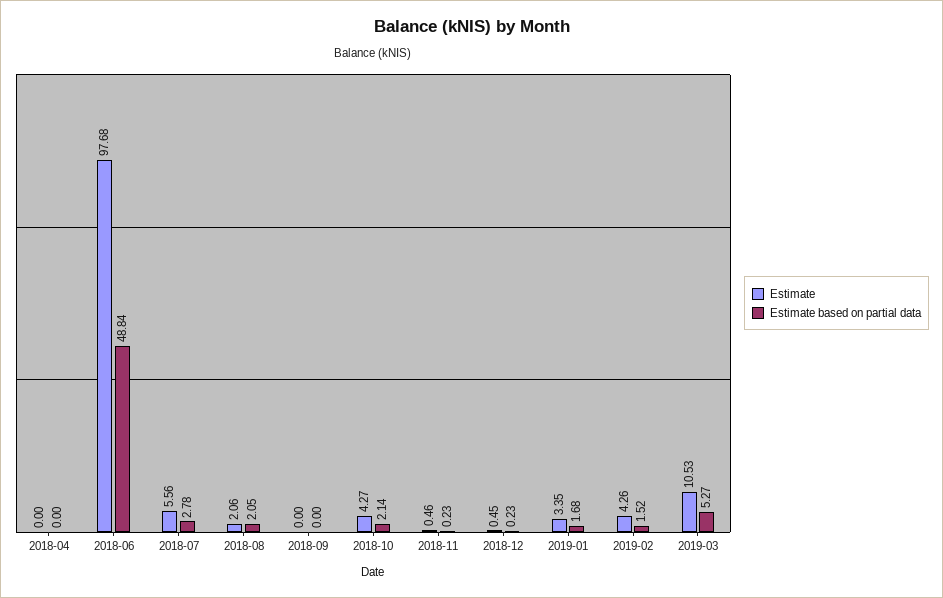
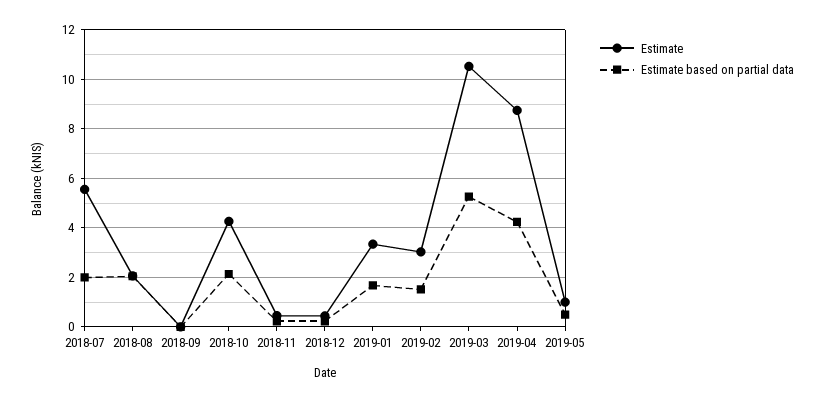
Estimate, 2018-04: 0 -> none
Estimate based on partial data, 2018-04: 0 -> none
Estimate, 2018-06: 97.68 -> none
Estimate based on partial data, 2018-06: 48.84 -> none
Estimate based on partial data, 2018-07: 2.78 -> 2
Estimate, 2019-02: 4.26 -> 3
Estimate, 2019-04: none -> 8.75
Estimate based on partial data, 2019-04: none -> 4.25
Estimate, 2019-05: none -> 1
Estimate based on partial data, 2019-05: none -> 0.5

